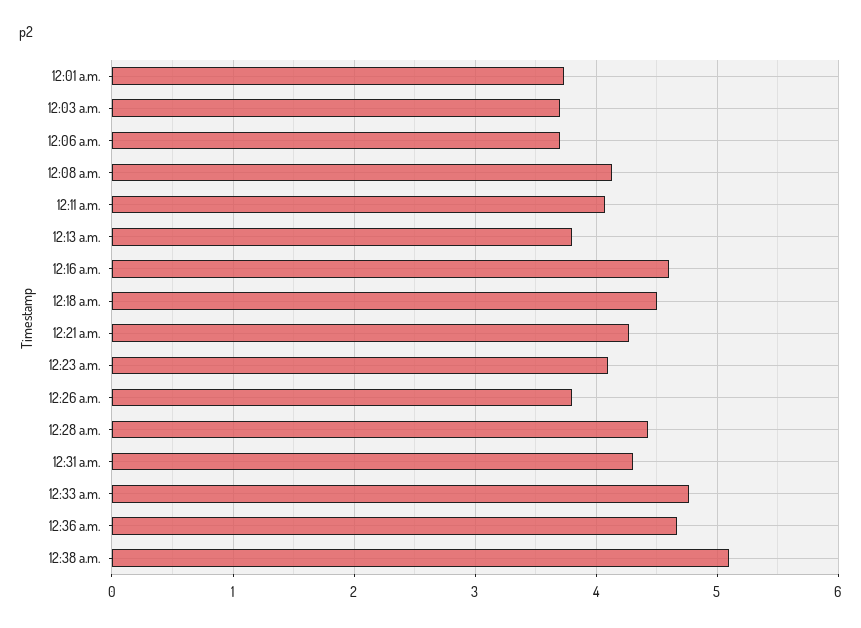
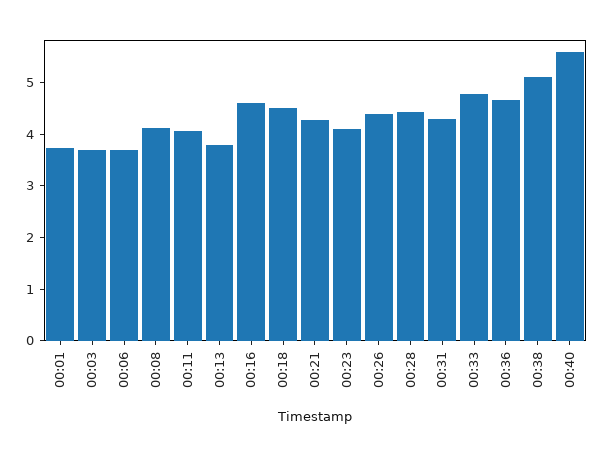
12:26 a.m.: 3.8 -> 4.4
00:40: none -> 5.6

